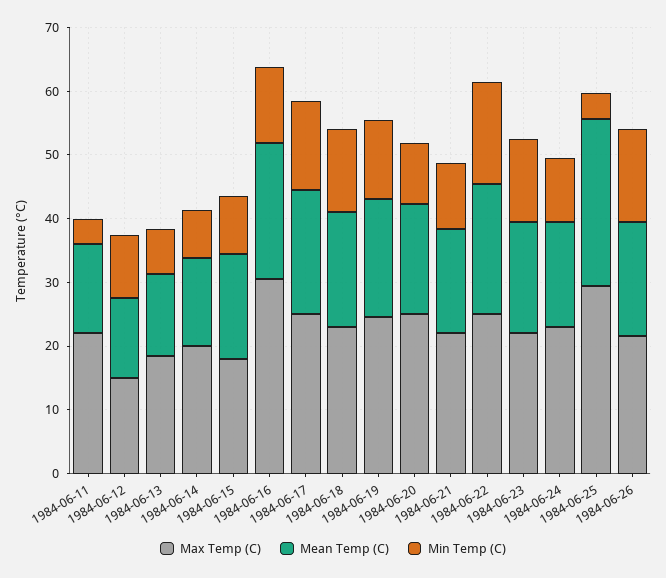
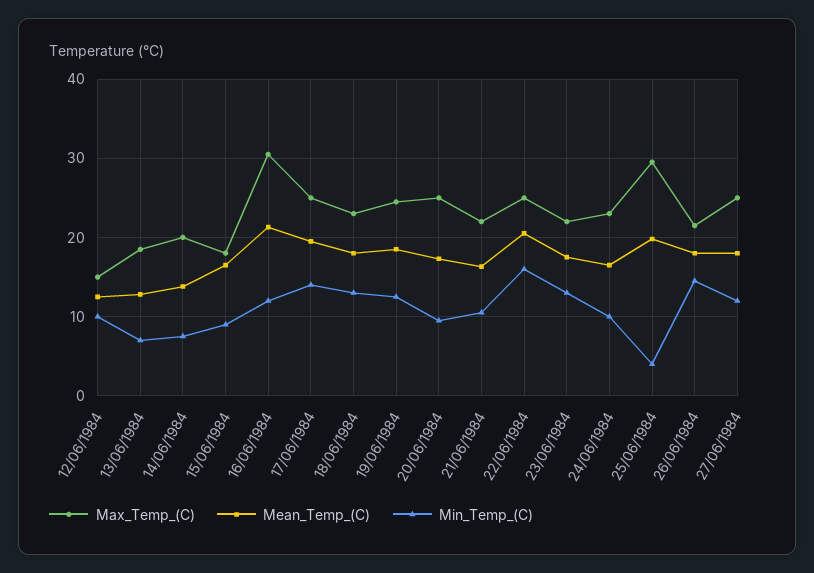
Max Temp (C), 1984-06-11: 22 -> none
Mean Temp (C), 1984-06-11: 14 -> none
Min Temp (C), 1984-06-11: 4 -> none
Mean Temp (C), 1984-06-25: 26 -> 20
Max Temp (C), 27/06/1984: none -> 25
Mean Temp (C), 27/06/1984: none -> 18
Min Temp (C), 27/06/1984: none -> 12

